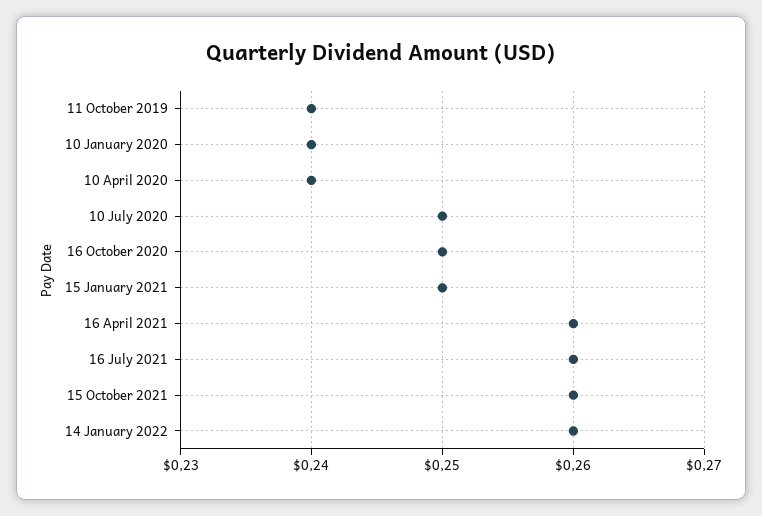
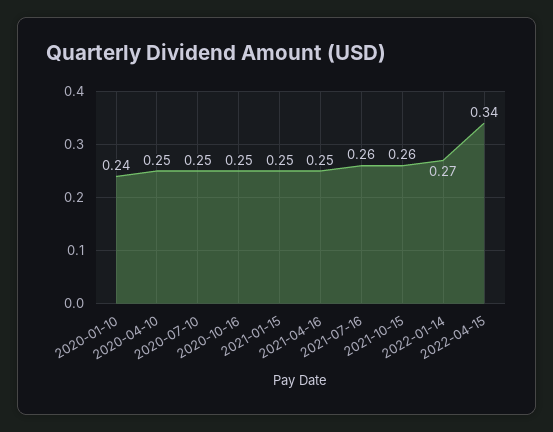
11 October 2019: 0.24 -> none
10 April 2020: 0.24 -> 0.25
16 April 2021: 0.26 -> 0.25
14 January 2022: 0.26 -> 0.27
2022-04-15: none -> 0.34

